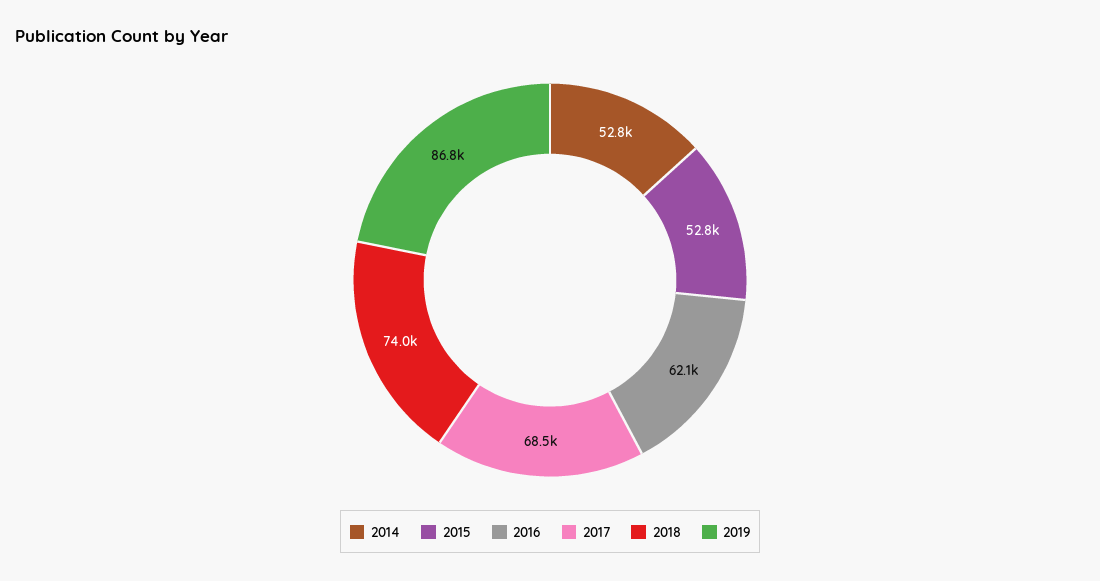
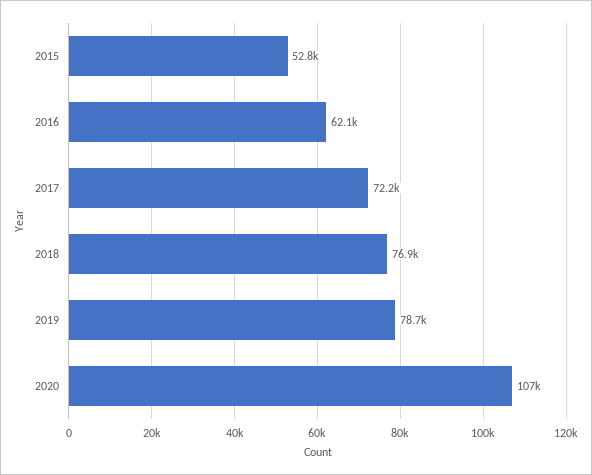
2014: 52800 -> none
2017: 68500 -> 72200
2018: 74000 -> 76900
2019: 86800 -> 78700
2020: none -> 107000

